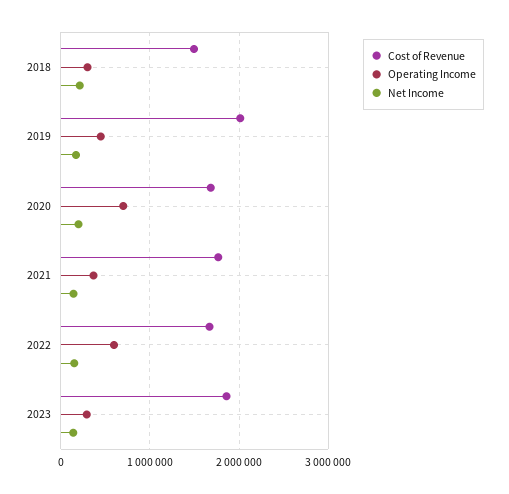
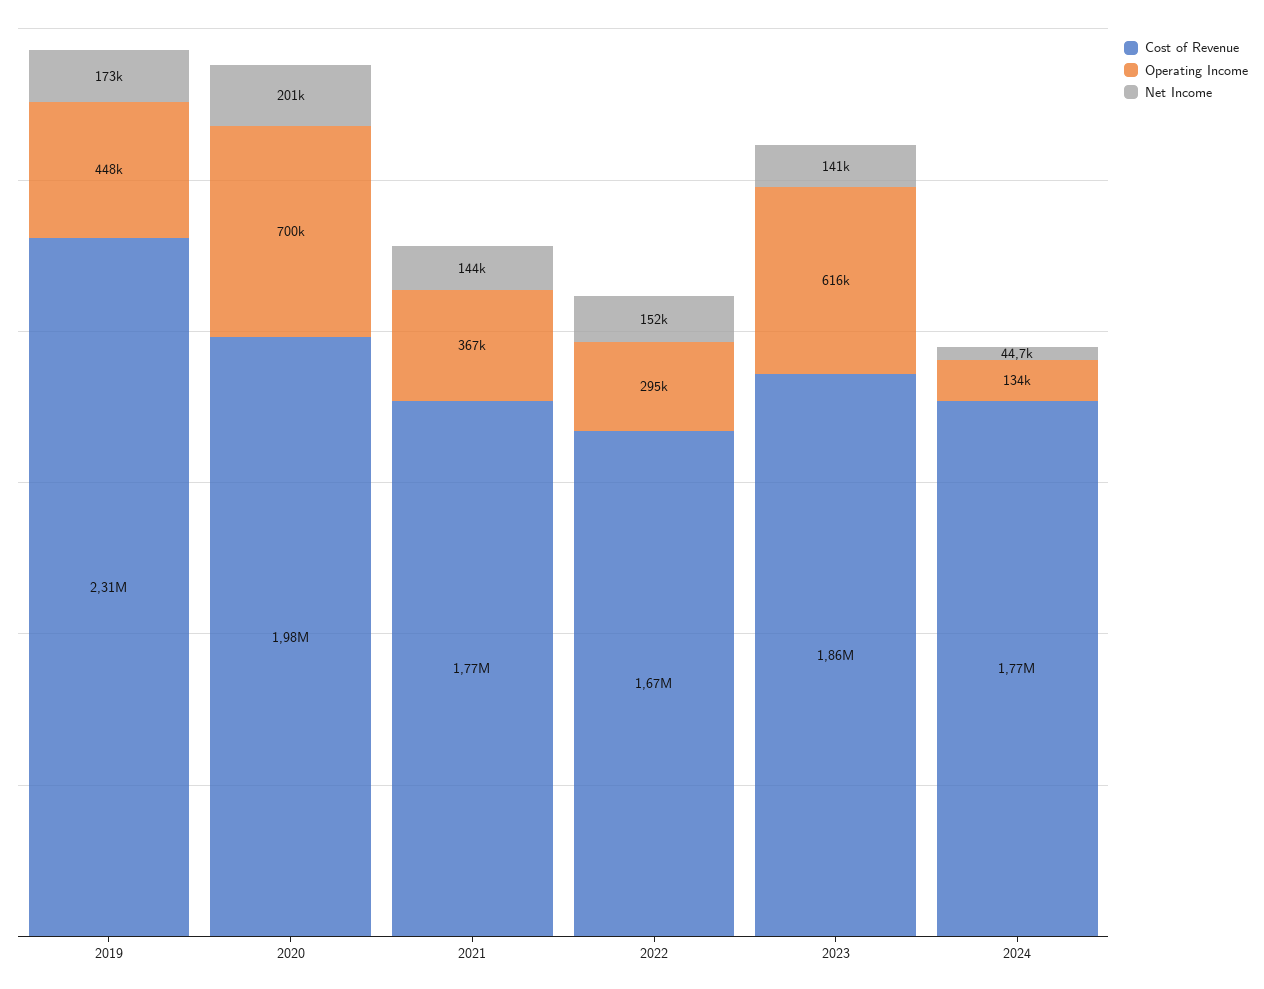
Cost of Revenue, 2018: 1500000 -> none
Operating Income, 2018: 300000 -> none
Net Income, 2018: 200000 -> none
Cost of Revenue, 2019: 2000000 -> 2310000
Cost of Revenue, 2020: 1700000 -> 1980000
Operating Income, 2022: 600000 -> 295000
Operating Income, 2023: 300000 -> 616000
Cost of Revenue, 2024: none -> 1770000
Operating Income, 2024: none -> 134000
Net Income, 2024: none -> 44700

